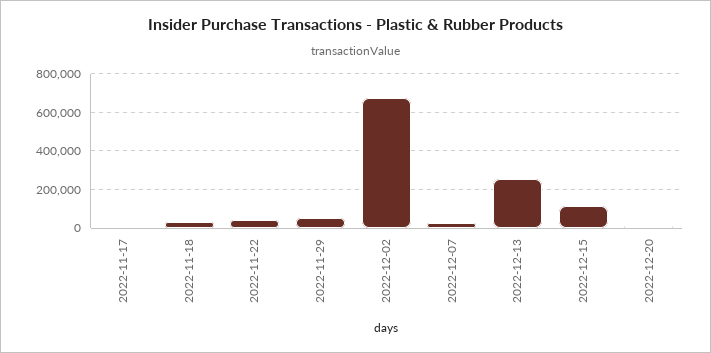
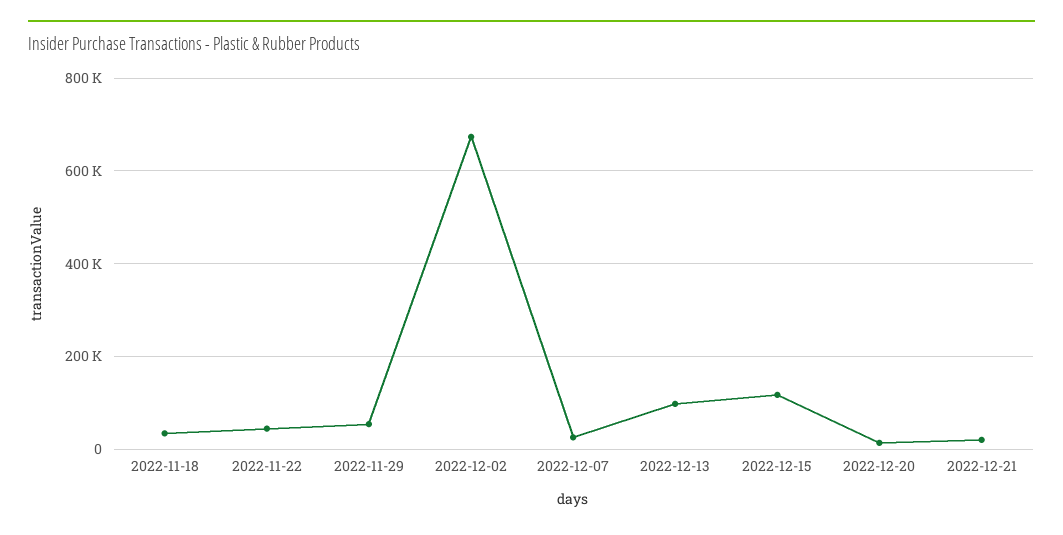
2022-11-17: 0 -> none
2022-12-13: 250000 -> 100000
2022-12-21: none -> 20000

